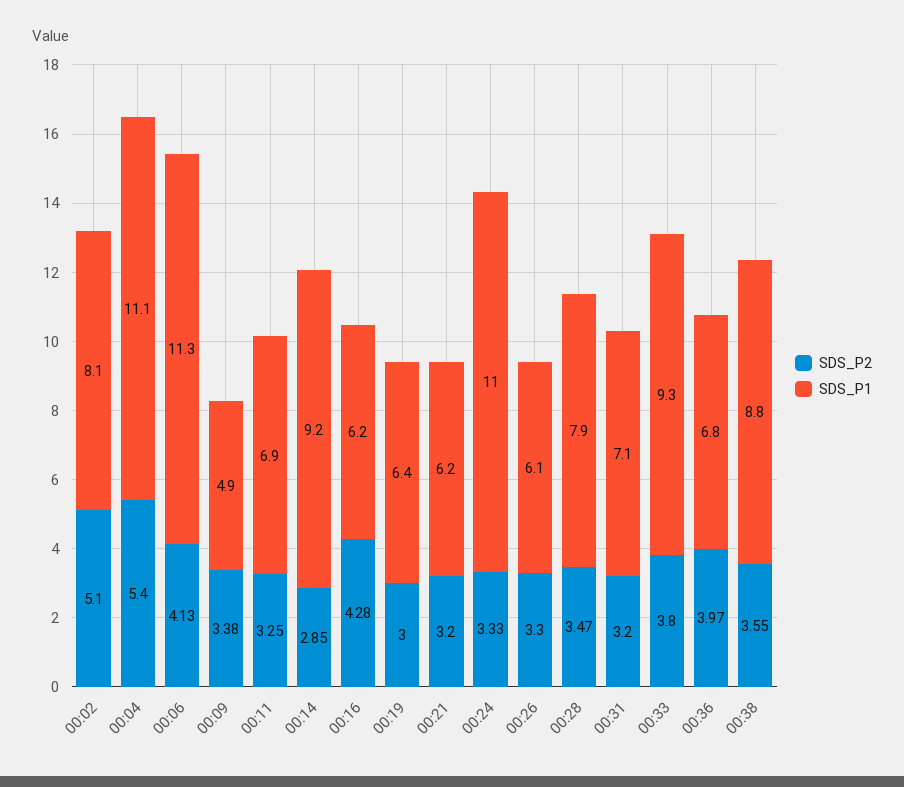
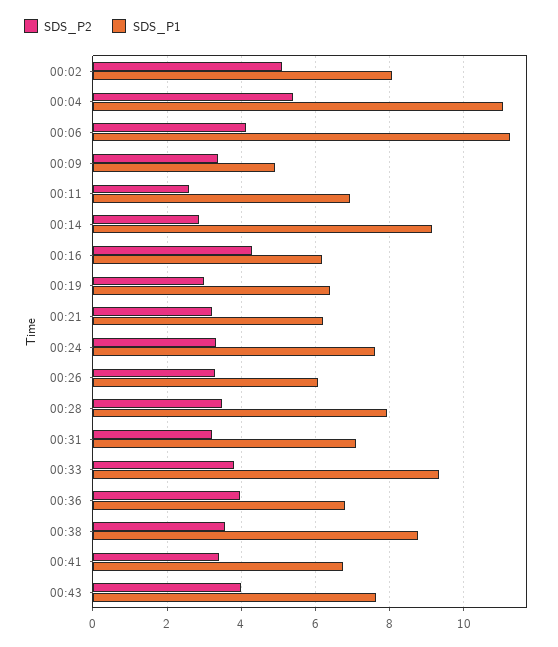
SDS_P2, 00:11: 3.25 -> 2.6
SDS_P1, 00:24: 11 -> 7.6
SDS_P2, 00:41: none -> 3.4
SDS_P1, 00:41: none -> 6.8
SDS_P2, 00:43: none -> 4
SDS_P1, 00:43: none -> 7.6

